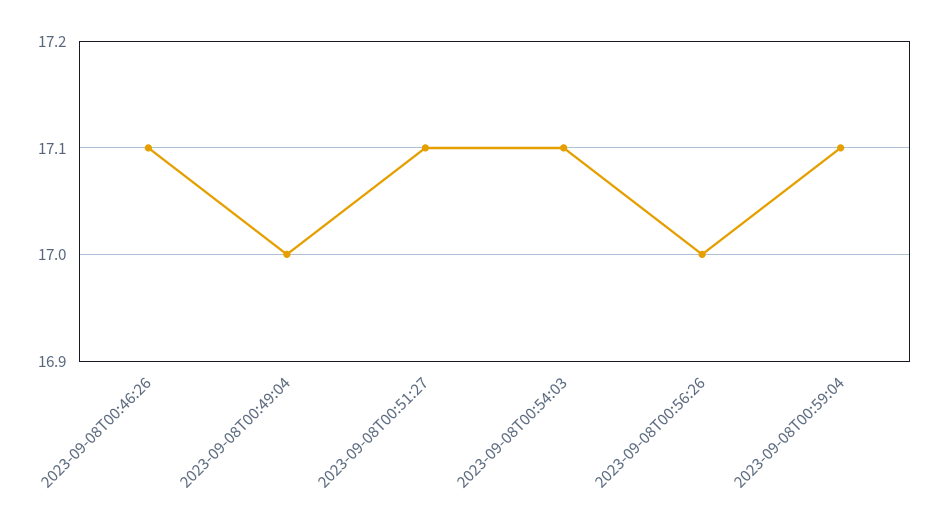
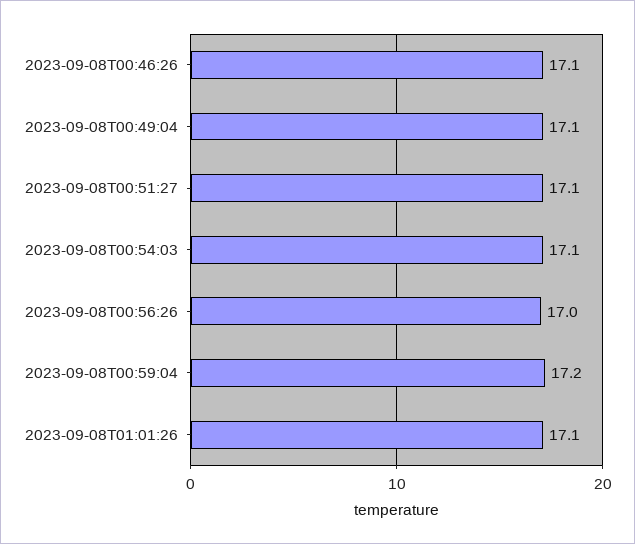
2023-09-08T00:49:04: 17 -> 17.1
2023-09-08T00:59:04: 17.1 -> 17.2
2023-09-08T01:01:26: none -> 17.1

